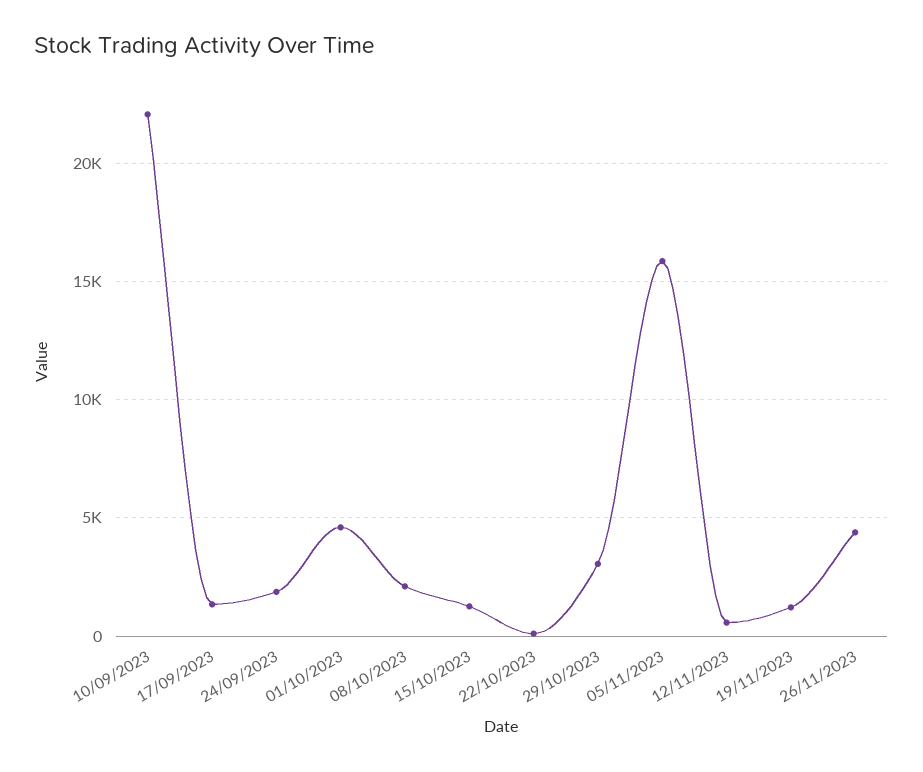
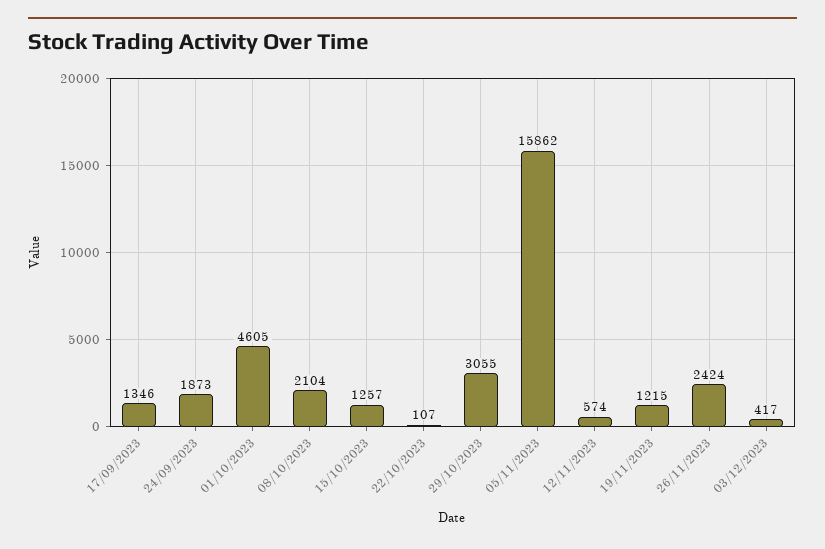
10/09/2023: 22000 -> none
26/11/2023: 4500 -> 2424
03/12/2023: none -> 417

